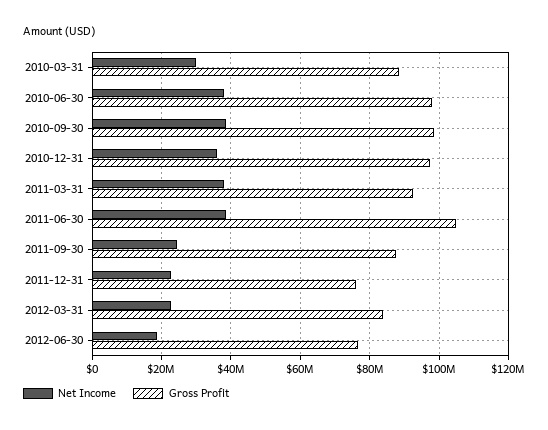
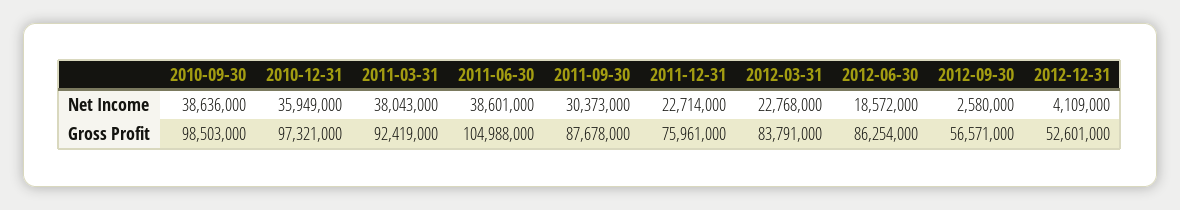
Net Income, 2010-03-31: 30000000 -> none
Gross Profit, 2010-03-31: 88000000 -> none
Net Income, 2010-06-30: 38000000 -> none
Gross Profit, 2010-06-30: 98000000 -> none
Net Income, 2011-09-30: 24000000 -> 30373000
Gross Profit, 2012-06-30: 76000000 -> 86254000
Net Income, 2012-09-30: none -> 2580000
Net Income, 2012-12-31: none -> 4109000
Gross Profit, 2012-09-30: none -> 56571000
Gross Profit, 2012-12-31: none -> 52601000

